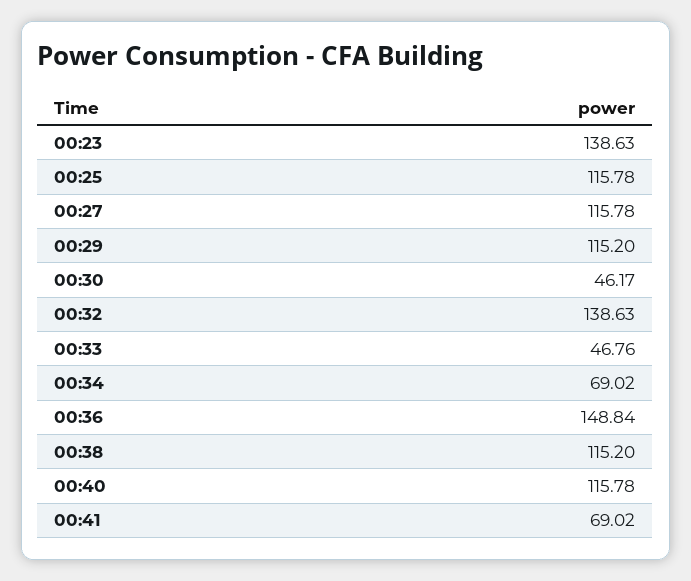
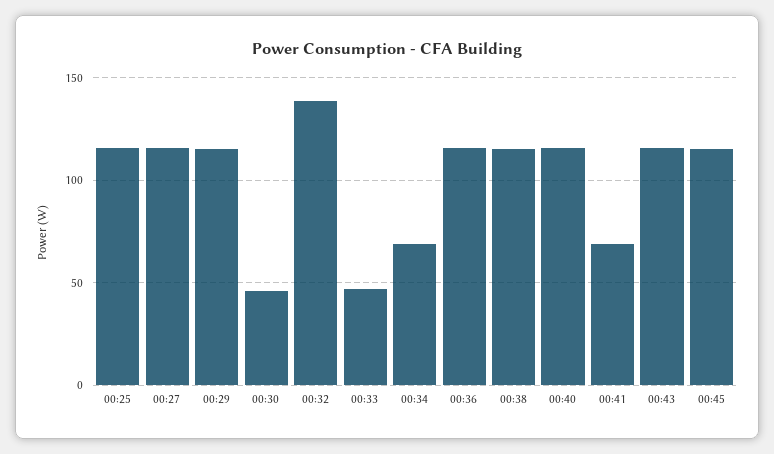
00:23: 138.63 -> none
00:36: 148.84 -> 115
00:43: none -> 115
00:45: none -> 115

